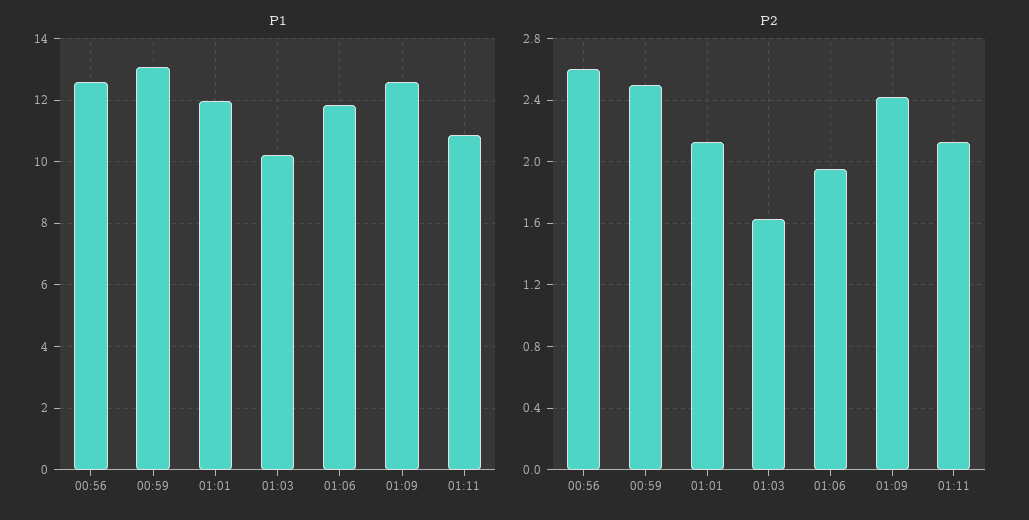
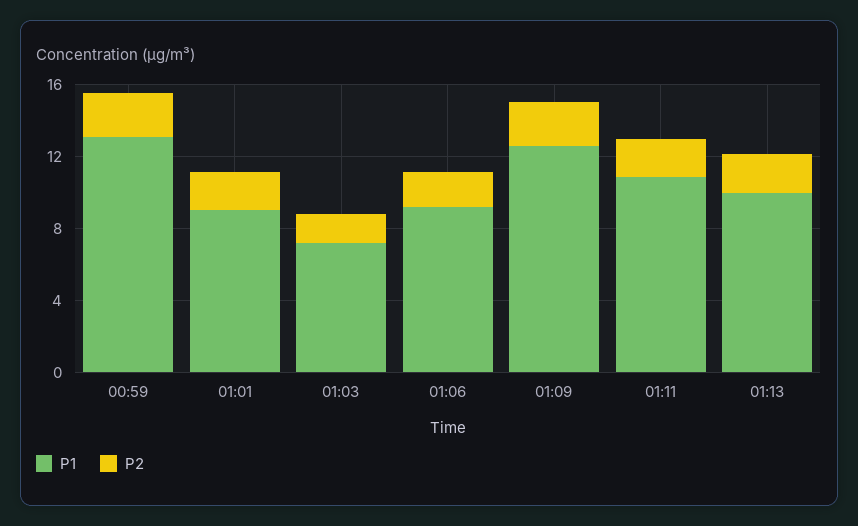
P1, 00:56: 12.6 -> none
P1, 01:01: 12 -> 9
P1, 01:03: 10.2 -> 7
P1, 01:06: 11.8 -> 9
P2, 00:56: 2.6 -> none
P1, 01:13: none -> 10
P2, 01:13: none -> 2

